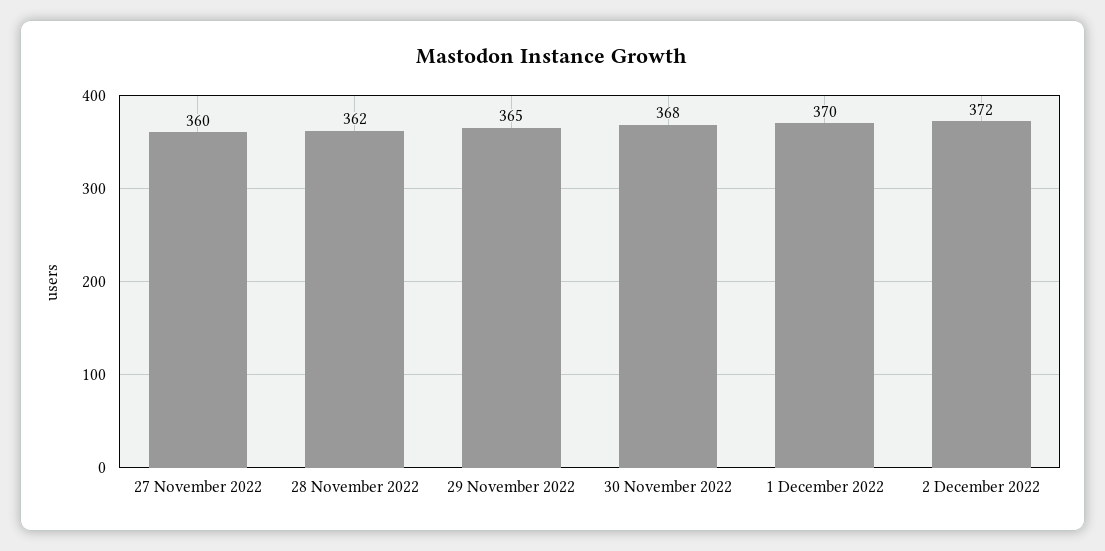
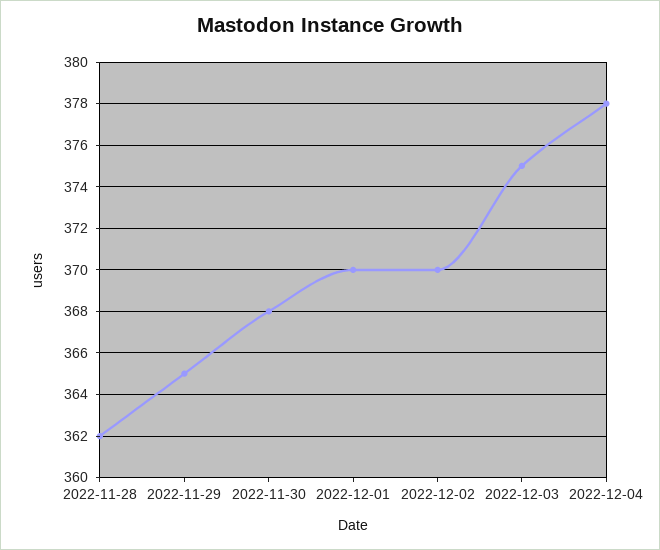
27 November 2022: 360 -> none
2 December 2022: 372 -> 370
2022-12-03: none -> 375
2022-12-04: none -> 378

